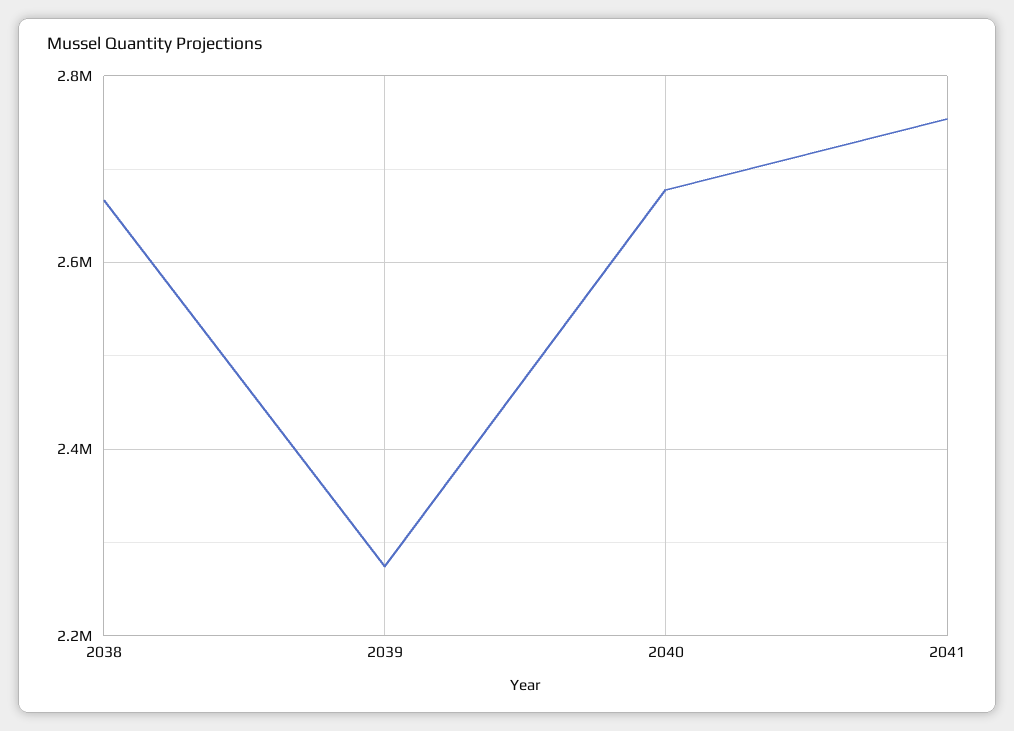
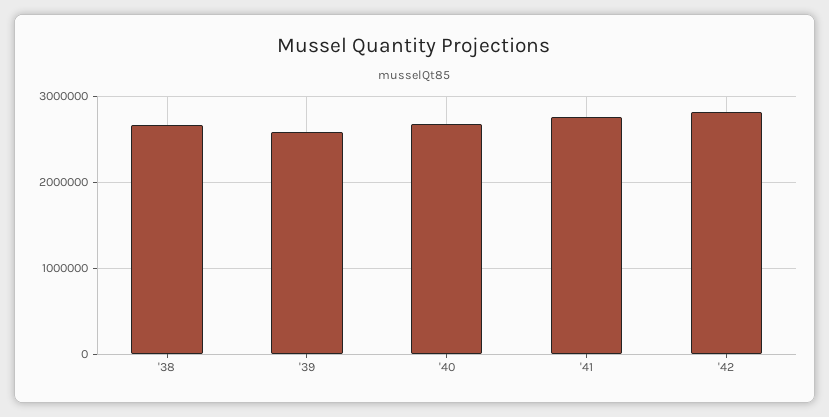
2039: 2280000 -> 2600000
'42: none -> 2800000

